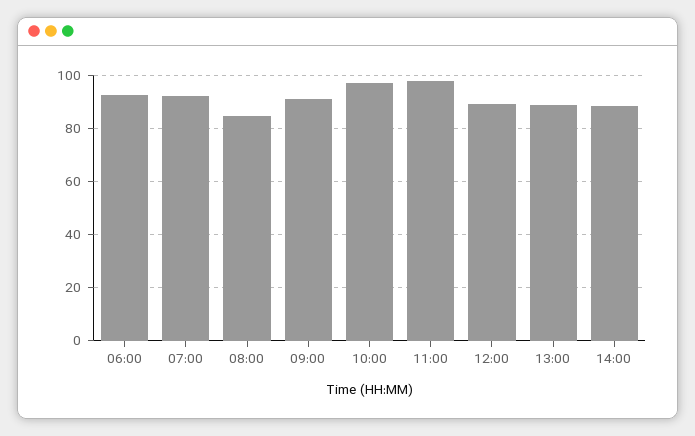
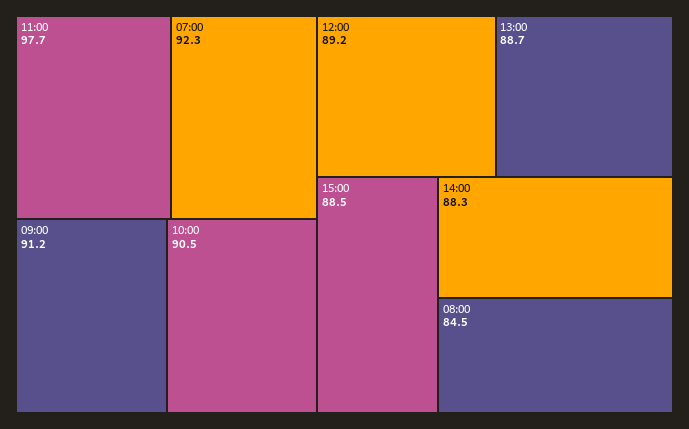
06:00: 92.5 -> none
10:00: 97.5 -> 90.5
15:00: none -> 88.5

